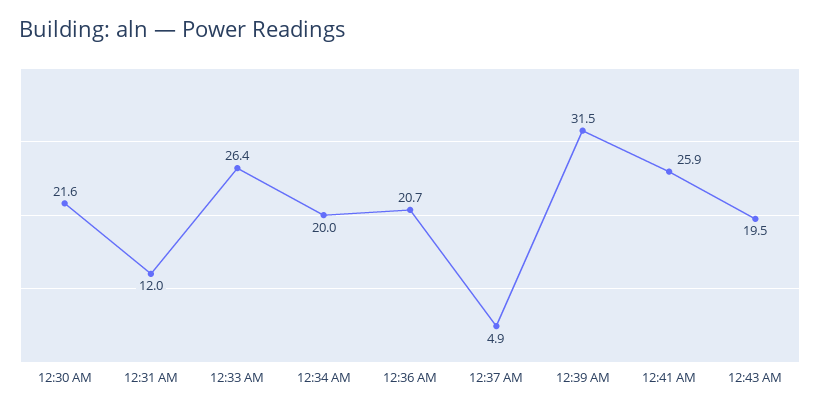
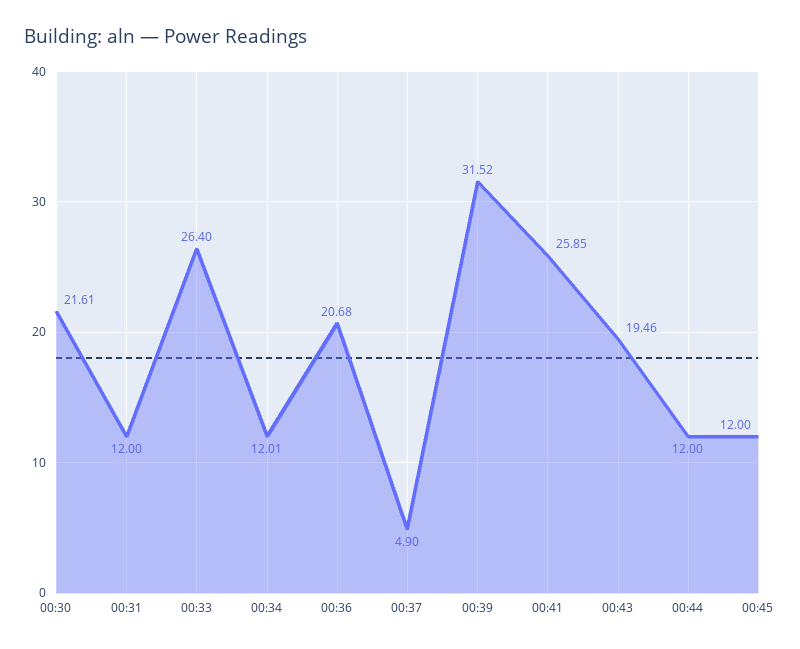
12:34 AM: 20 -> 12.01
00:44: none -> 12
00:45: none -> 12

